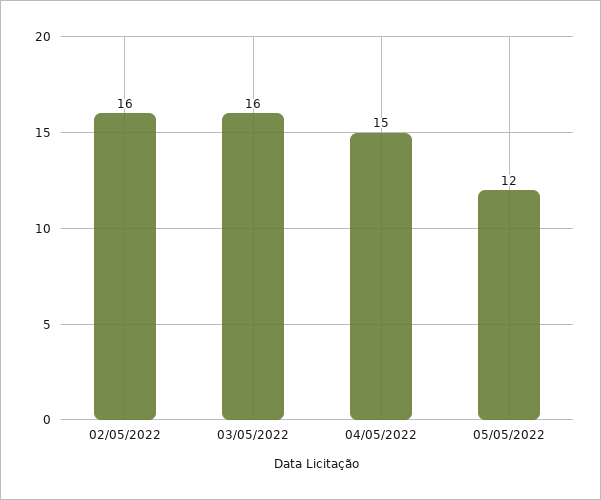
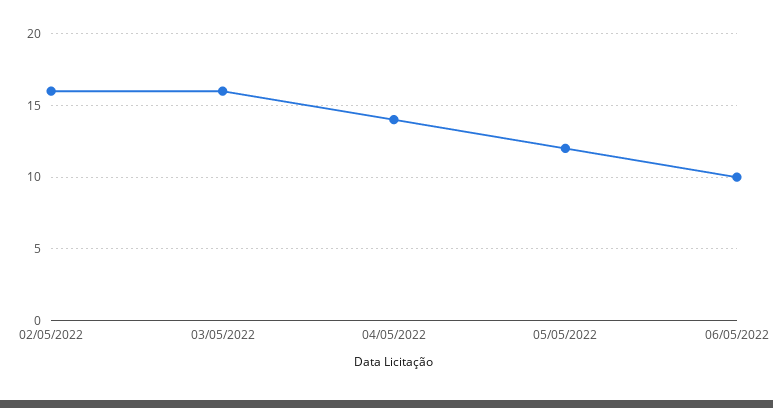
04/05/2022: 15 -> 14
06/05/2022: none -> 10

